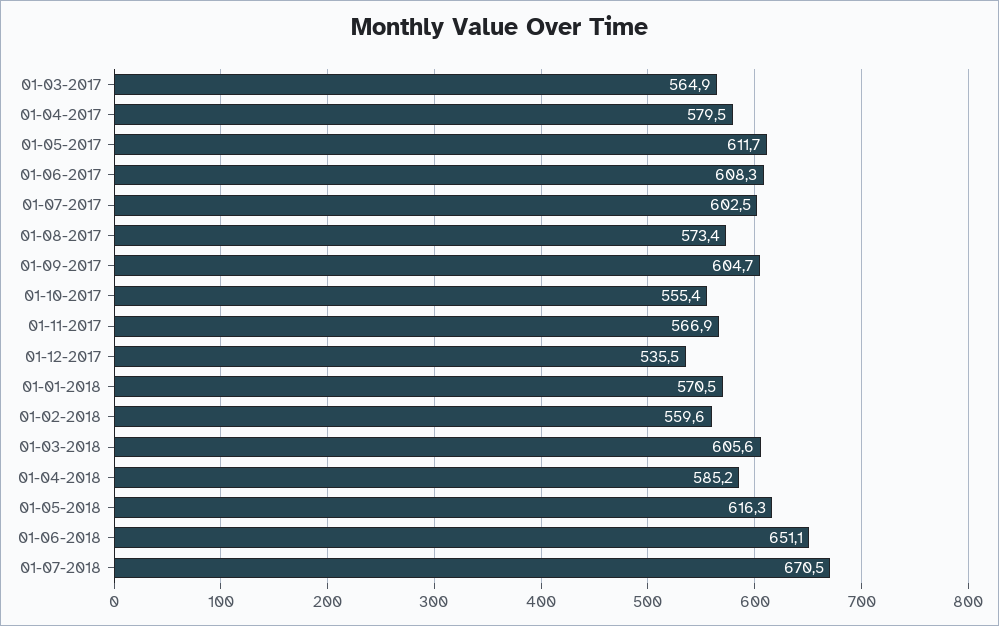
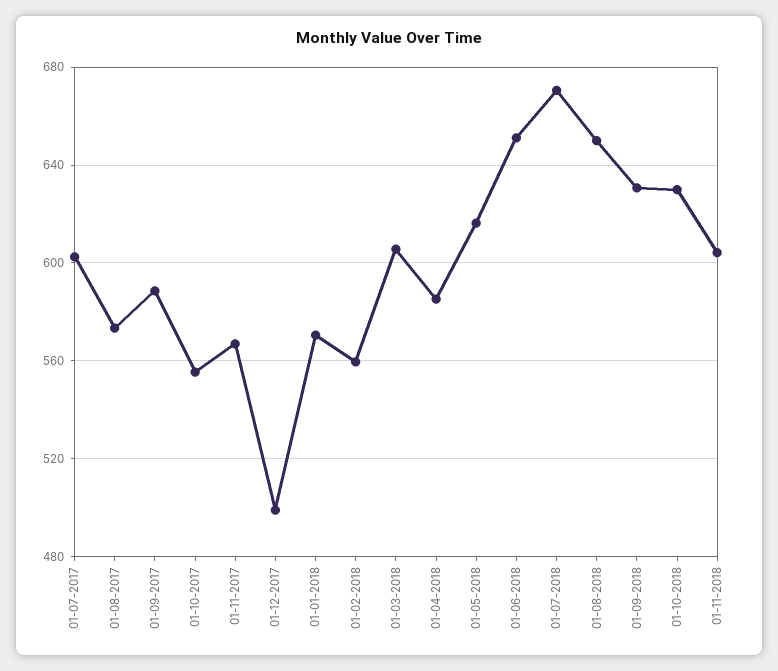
01-03-2017: 564.9 -> none
01-04-2017: 579.5 -> none
01-05-2017: 611.7 -> none
01-06-2017: 608.3 -> none
01-09-2017: 604.7 -> 590
01-12-2017: 535.5 -> 500
01-08-2018: none -> 650
01-09-2018: none -> 630
01-10-2018: none -> 630
01-11-2018: none -> 605

